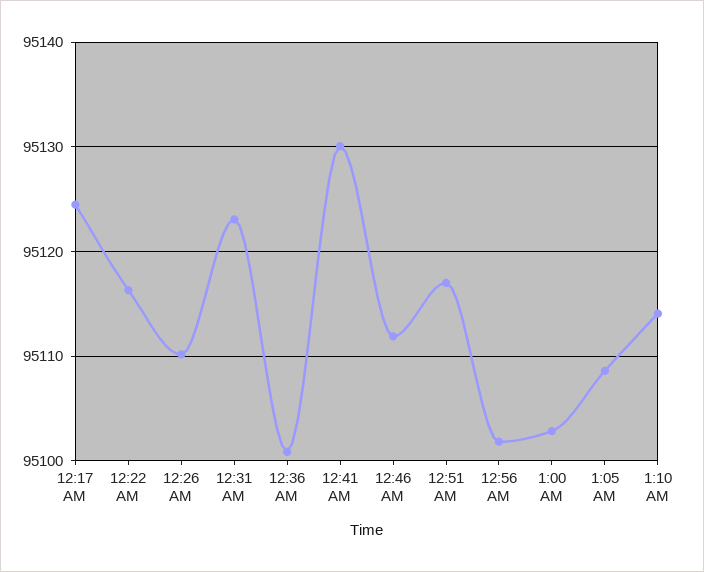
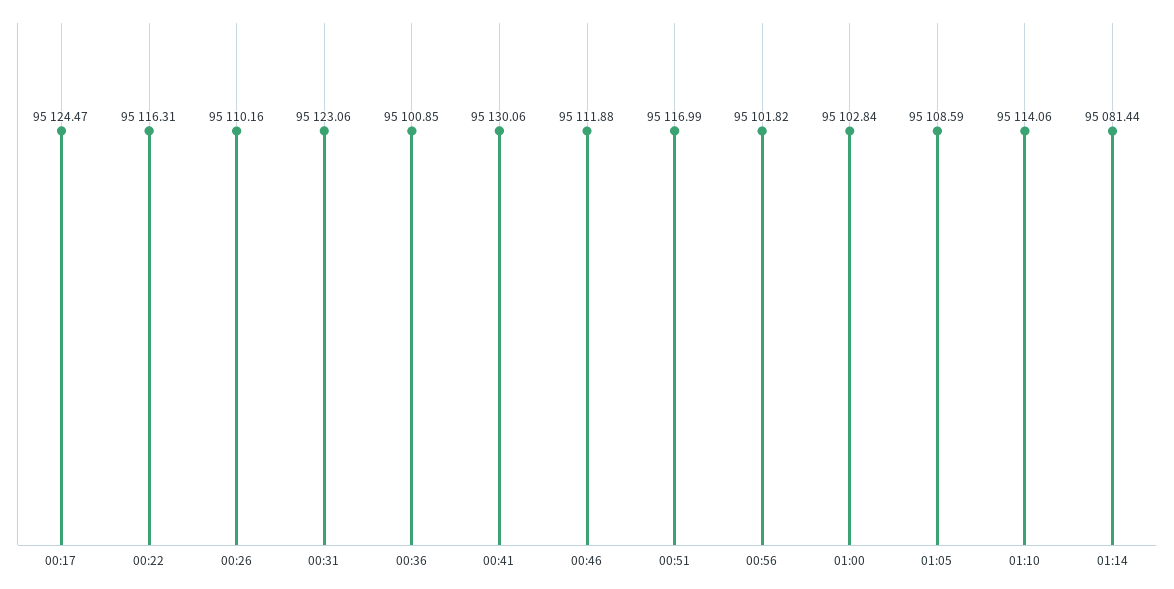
01:14: none -> 95081.44

